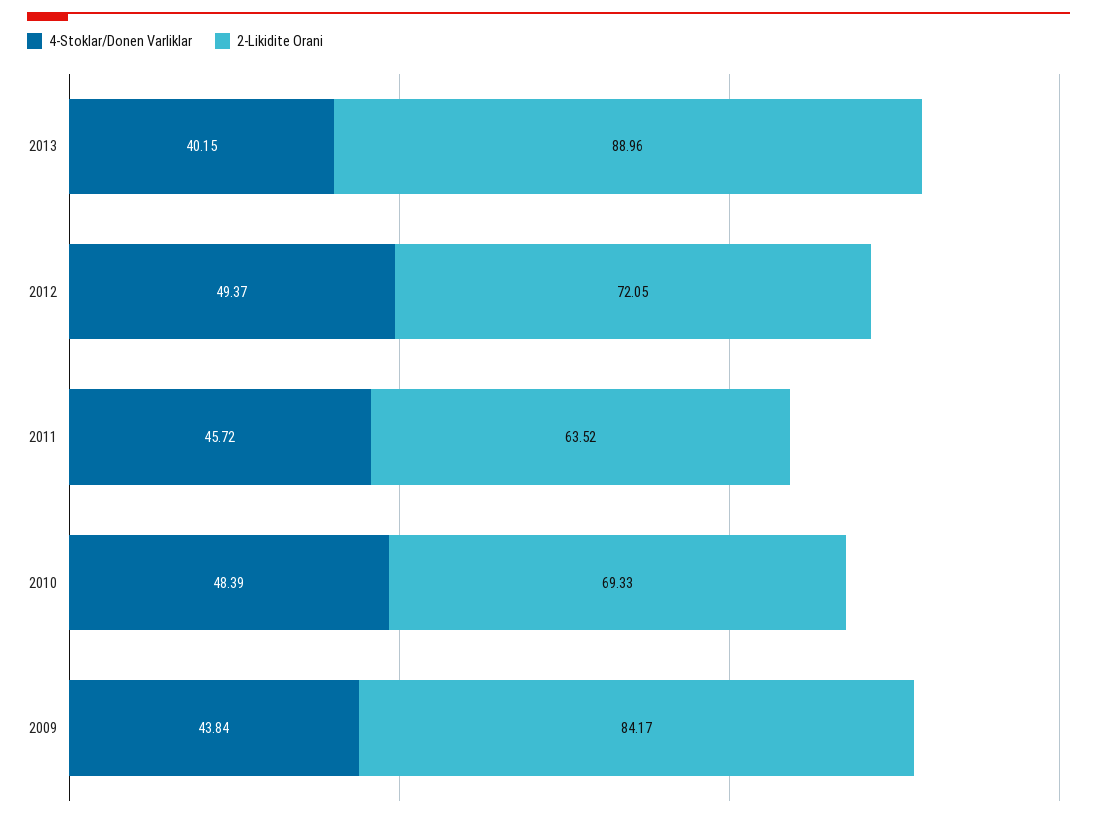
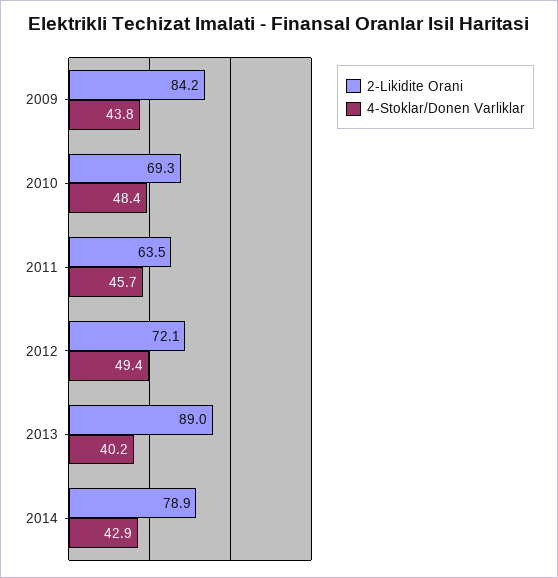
2-Likidite Orani, 2014: none -> 78.9
4-Stoklar/Donen Varliklar, 2014: none -> 42.9

